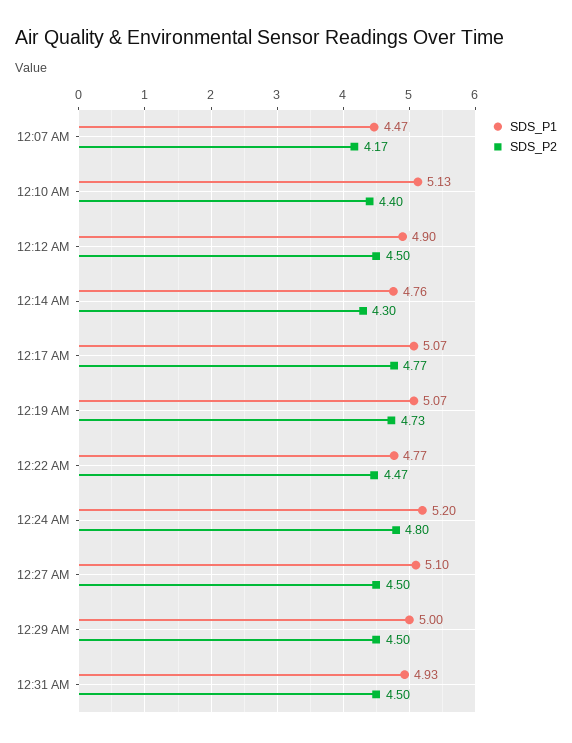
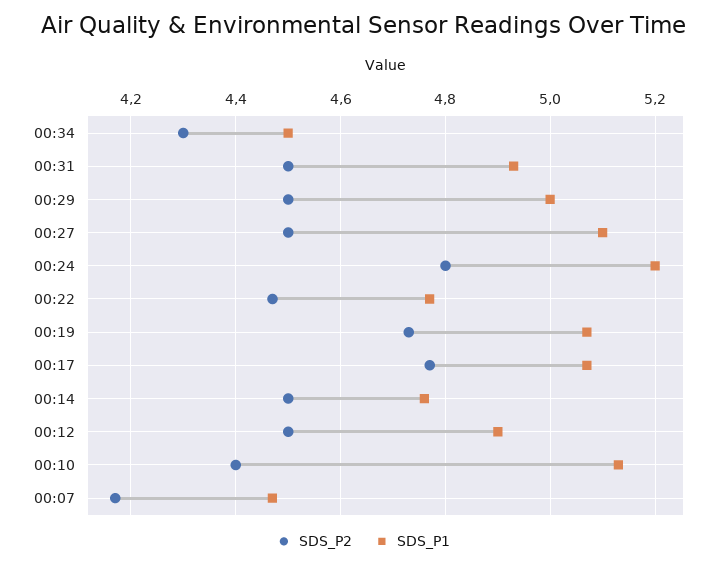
SDS_P2, 12:14 AM: 4.3 -> 4.5
SDS_P2, 00:34: none -> 4.3
SDS_P1, 00:34: none -> 4.5

